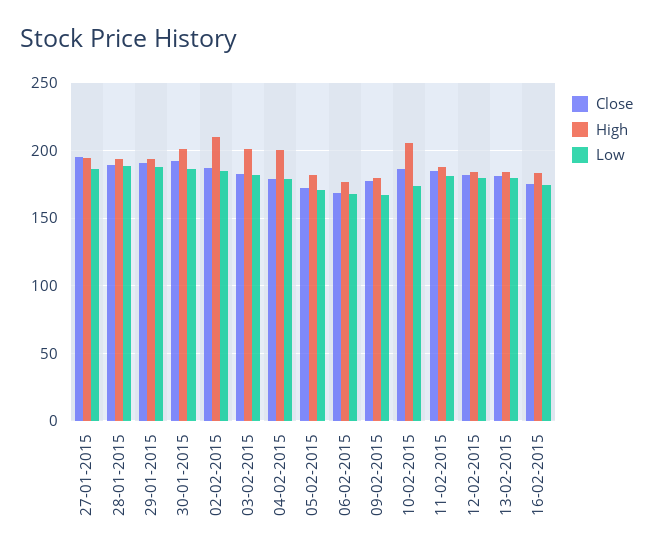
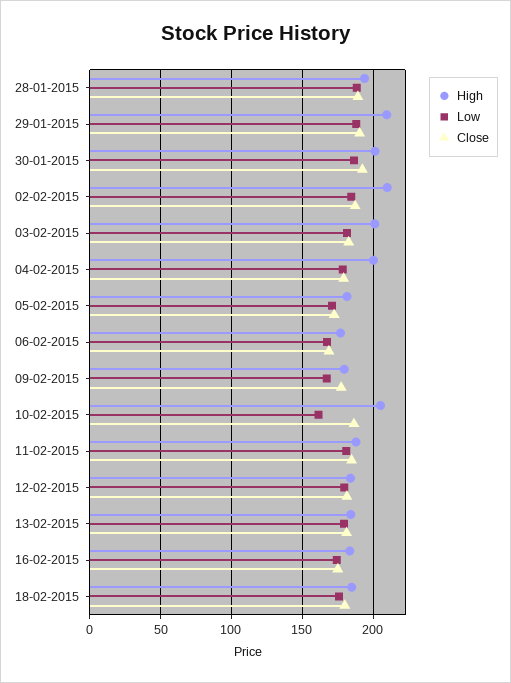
Close, 27-01-2015: 195 -> none
High, 27-01-2015: 195 -> none
Low, 27-01-2015: 185 -> none
High, 29-01-2015: 195 -> 210
Low, 10-02-2015: 175 -> 160
High, 18-02-2015: none -> 185
Low, 18-02-2015: none -> 175
Close, 18-02-2015: none -> 180

